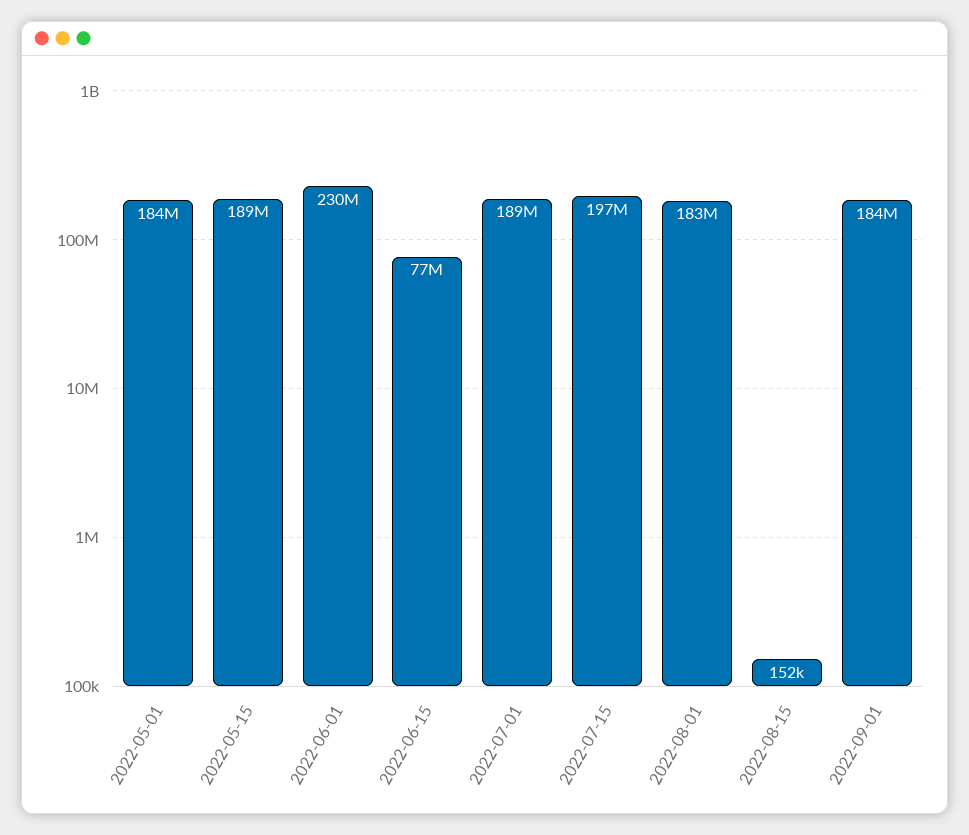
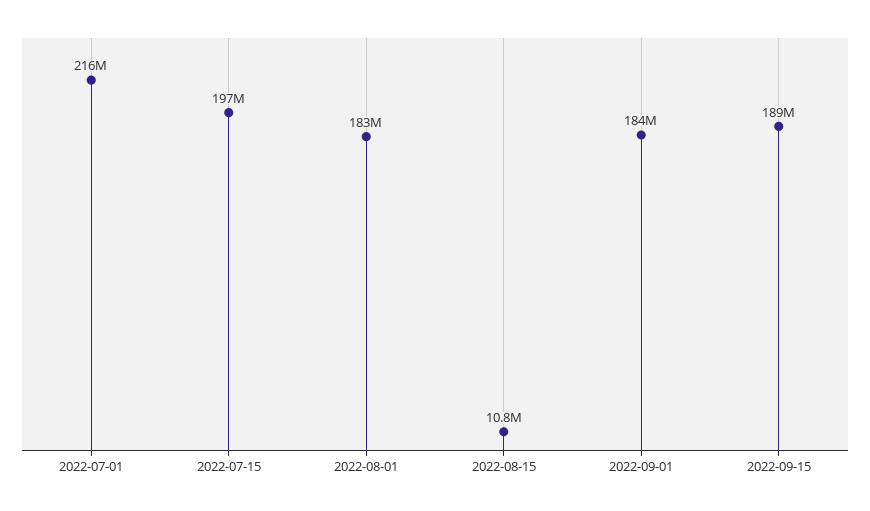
2022-05-01: 184000000 -> none
2022-05-15: 189000000 -> none
2022-06-01: 230000000 -> none
2022-06-15: 77000000 -> none
2022-07-01: 189000000 -> 216000000
2022-08-15: 152000 -> 10800000
2022-09-15: none -> 189000000

